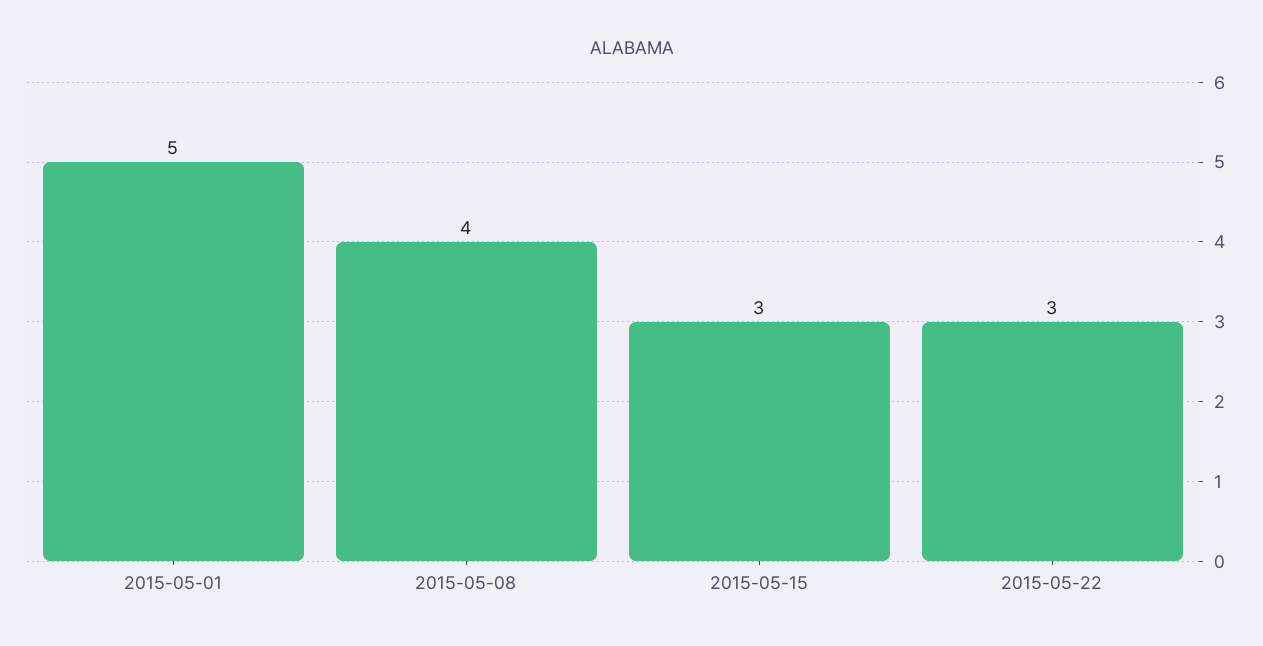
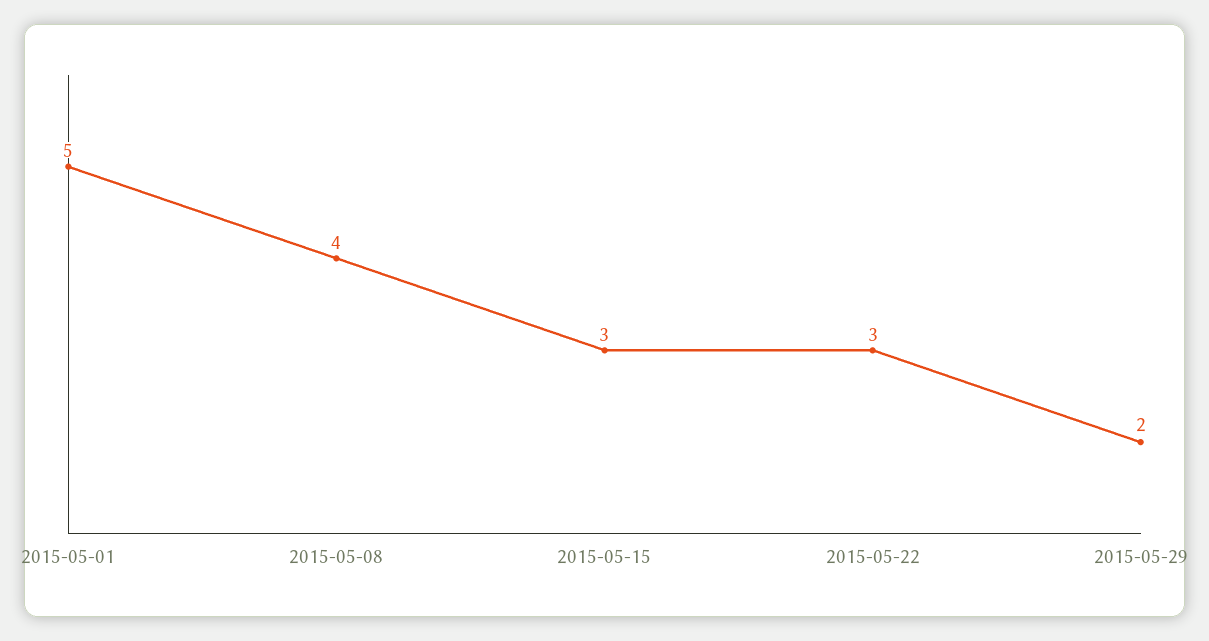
2015-05-29: none -> 2

